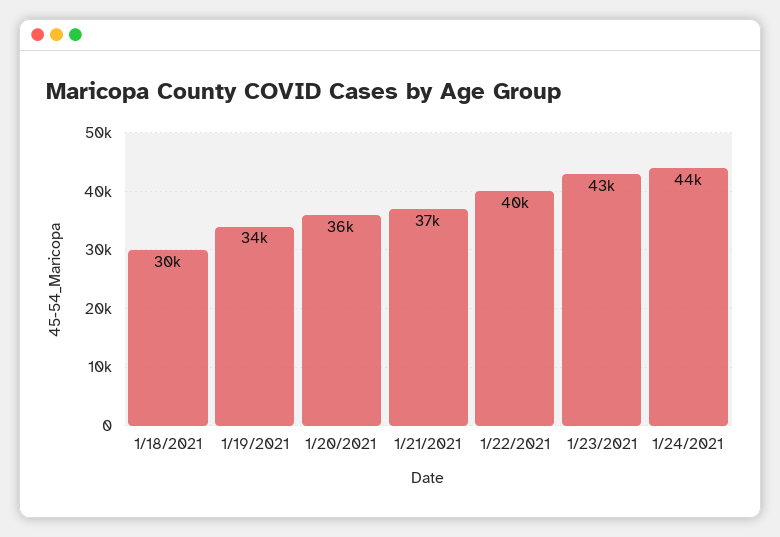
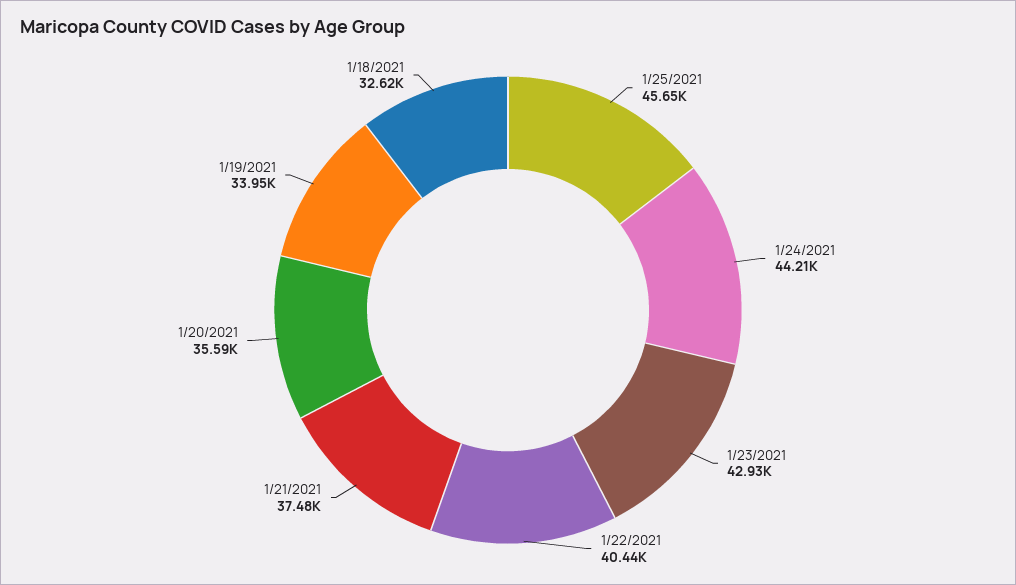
1/18/2021: 30000 -> 32620
1/25/2021: none -> 45650

